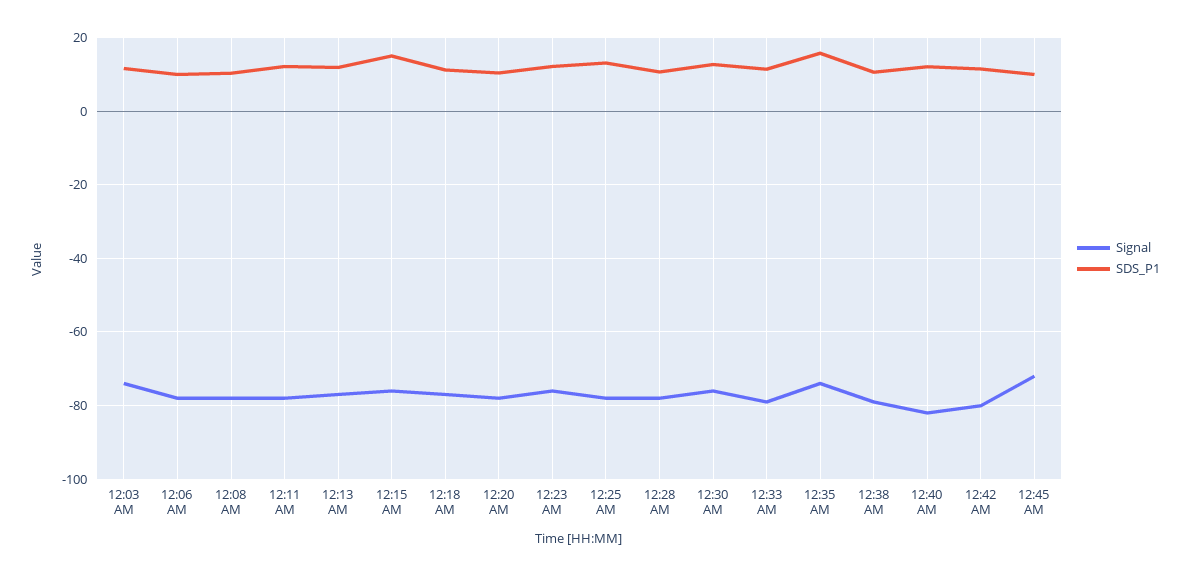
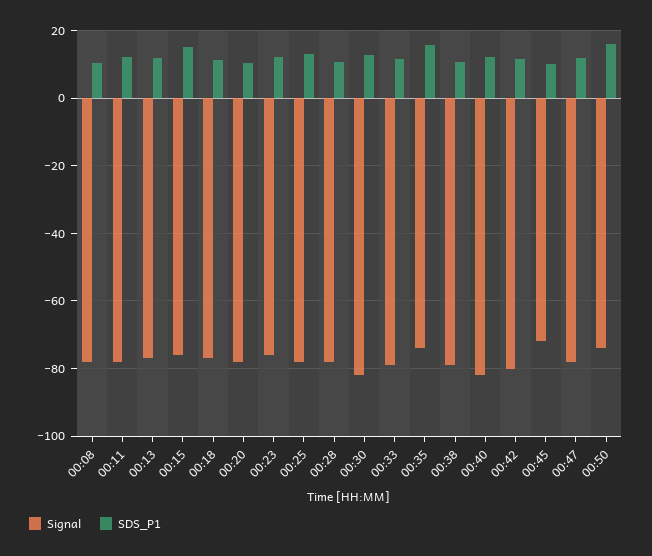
Signal, 12:03 AM: -74 -> none
SDS_P1, 12:03 AM: 12 -> none
Signal, 12:06 AM: -78 -> none
SDS_P1, 12:06 AM: 10 -> none
Signal, 12:30 AM: -76 -> -82
Signal, 00:47: none -> -78
SDS_P1, 00:47: none -> 12
Signal, 00:50: none -> -74
SDS_P1, 00:50: none -> 16

